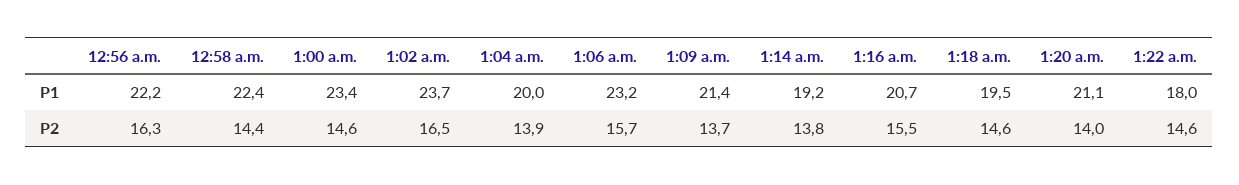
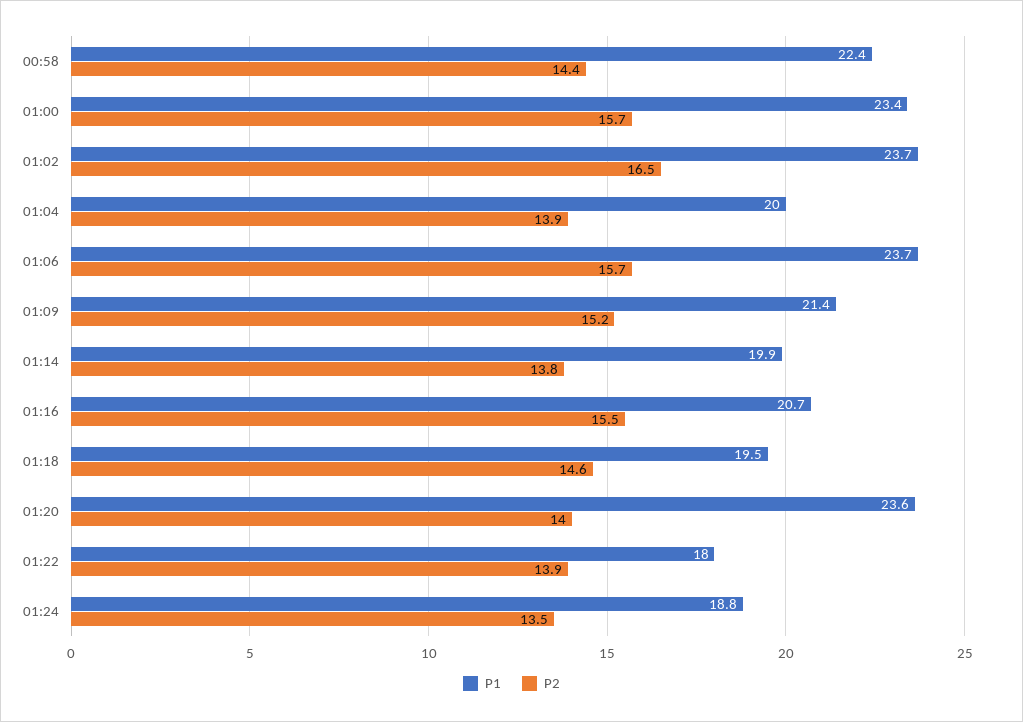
P1, 12:56 a.m.: 22.2 -> none
P1, 1:06 a.m.: 23.2 -> 23.7
P1, 1:14 a.m.: 19.2 -> 19.9
P1, 1:20 a.m.: 21.1 -> 23.6
P2, 12:56 a.m.: 16.3 -> none
P2, 1:00 a.m.: 14.6 -> 15.7
P2, 1:09 a.m.: 13.7 -> 15.2
P2, 1:22 a.m.: 14.6 -> 13.9
P1, 01:24: none -> 18.8
P2, 01:24: none -> 13.5

